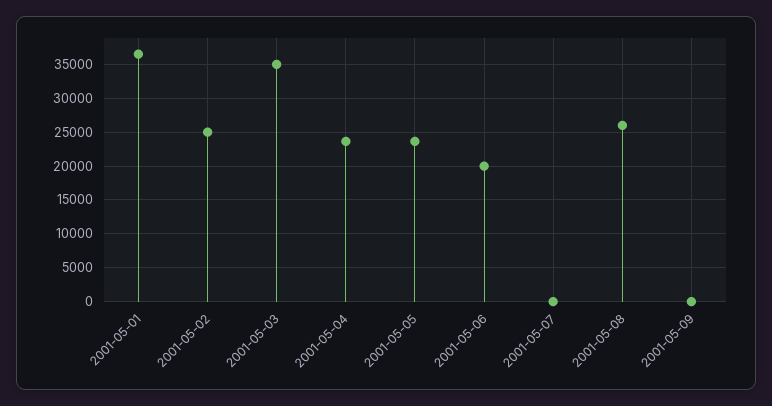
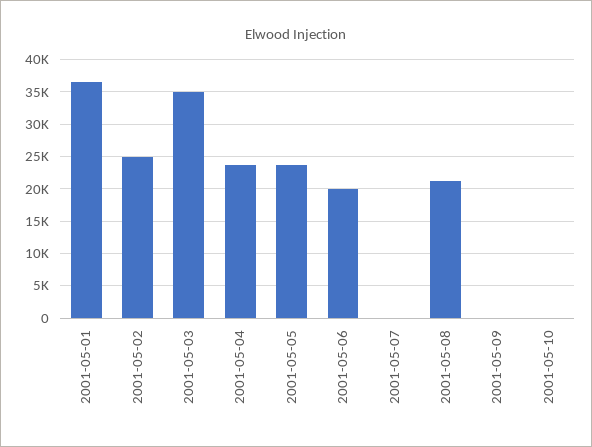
2001-05-08: 26000 -> 21000
2001-05-10: none -> 0

